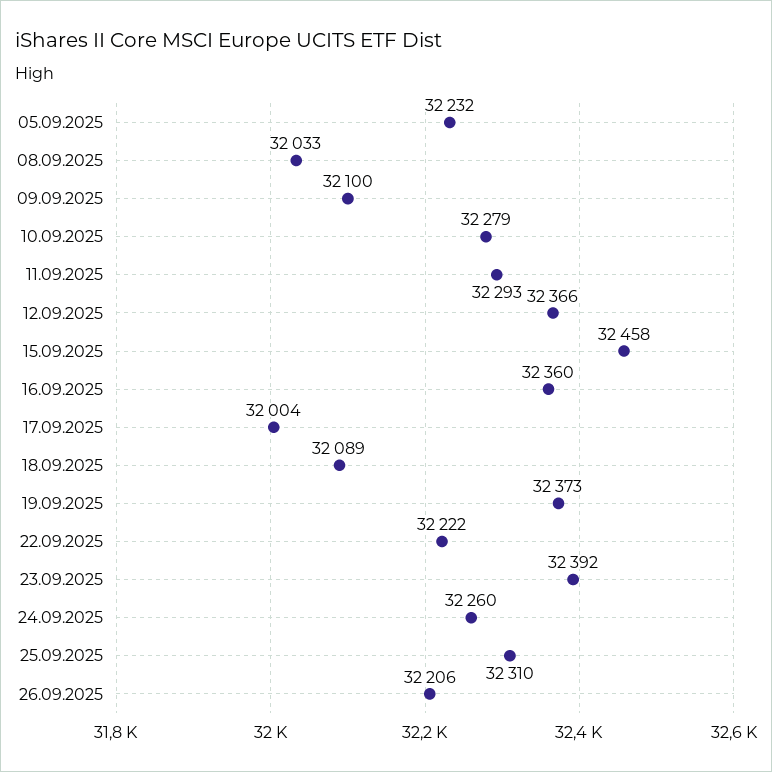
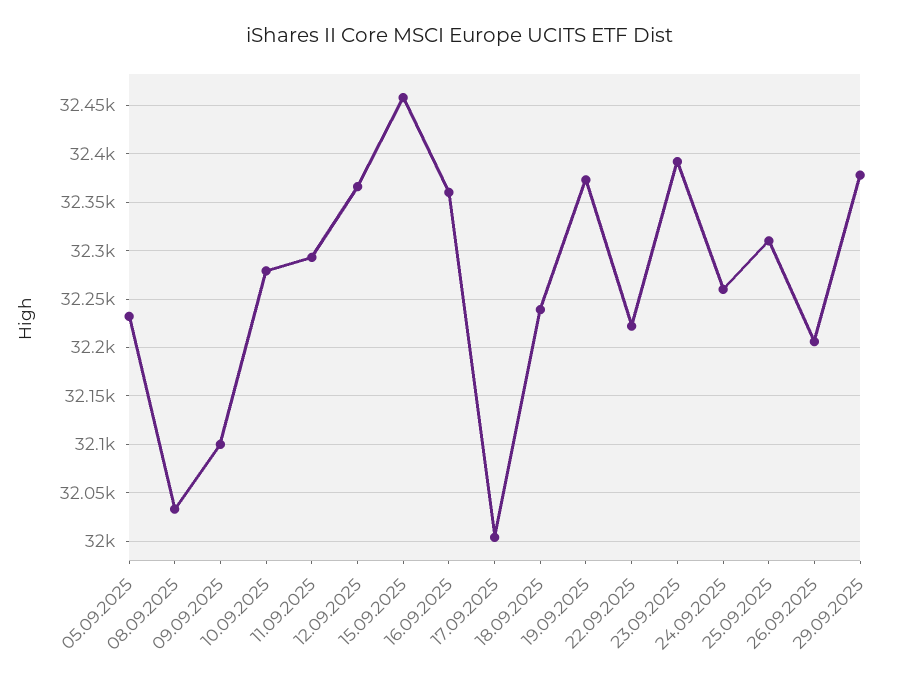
18.09.2025: 32089 -> 32240
29.09.2025: none -> 32380

